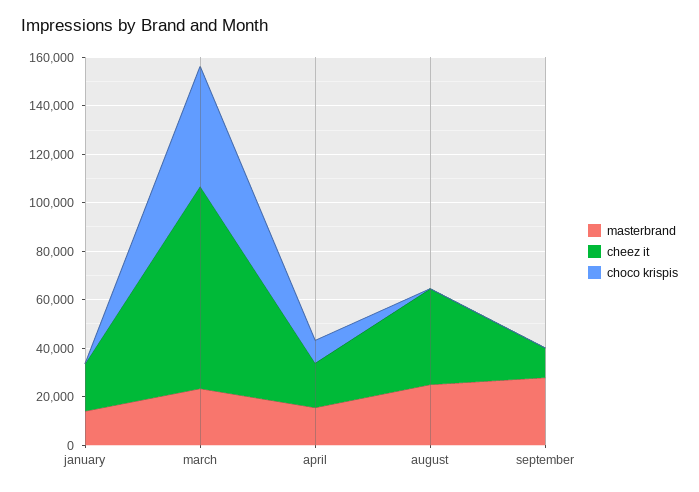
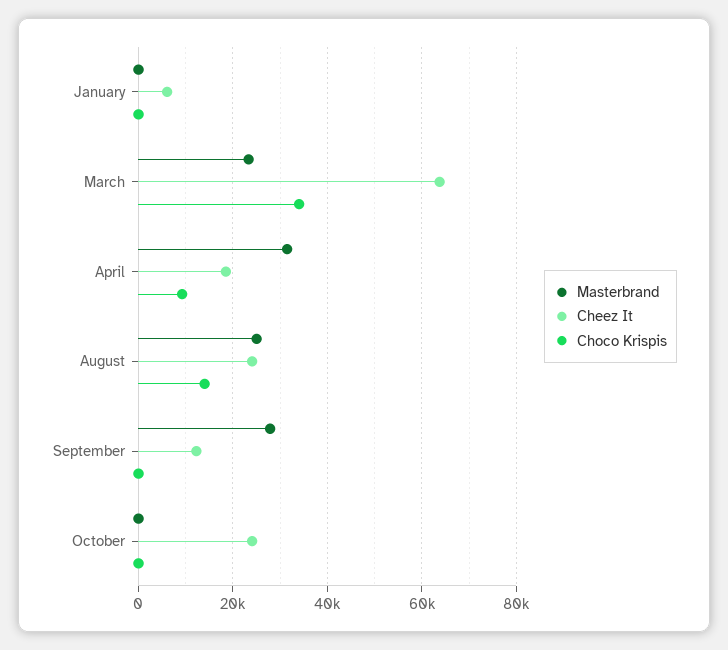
masterbrand, january: 15000 -> 0
cheez it, january: 20000 -> 6000
cheez it, march: 85000 -> 64000
choco krispis, march: 50000 -> 34000
masterbrand, april: 15000 -> 32000
cheez it, august: 40000 -> 24000
choco krispis, august: 0 -> 14000
masterbrand, October: none -> 0
cheez it, October: none -> 24000
choco krispis, October: none -> 0

